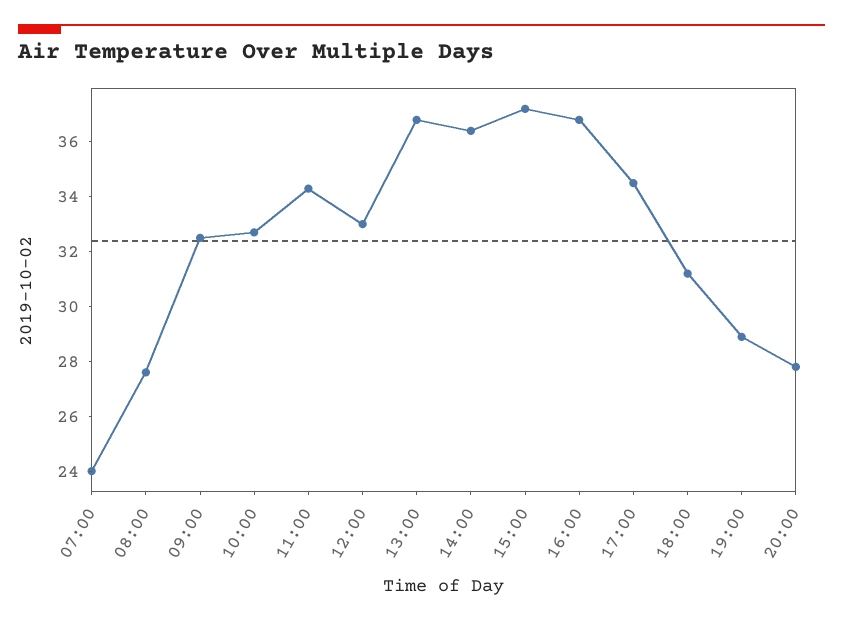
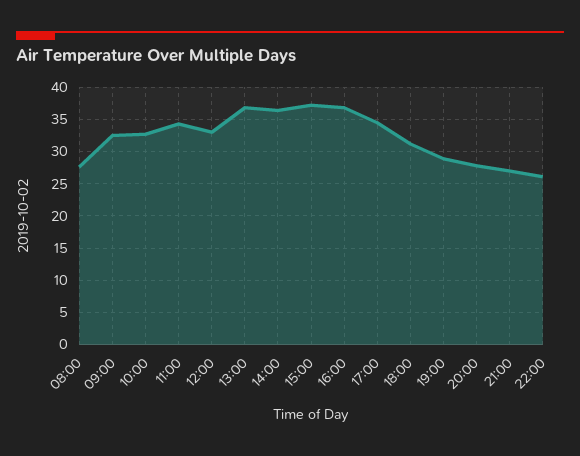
07:00: 24 -> none
21:00: none -> 27
22:00: none -> 26

